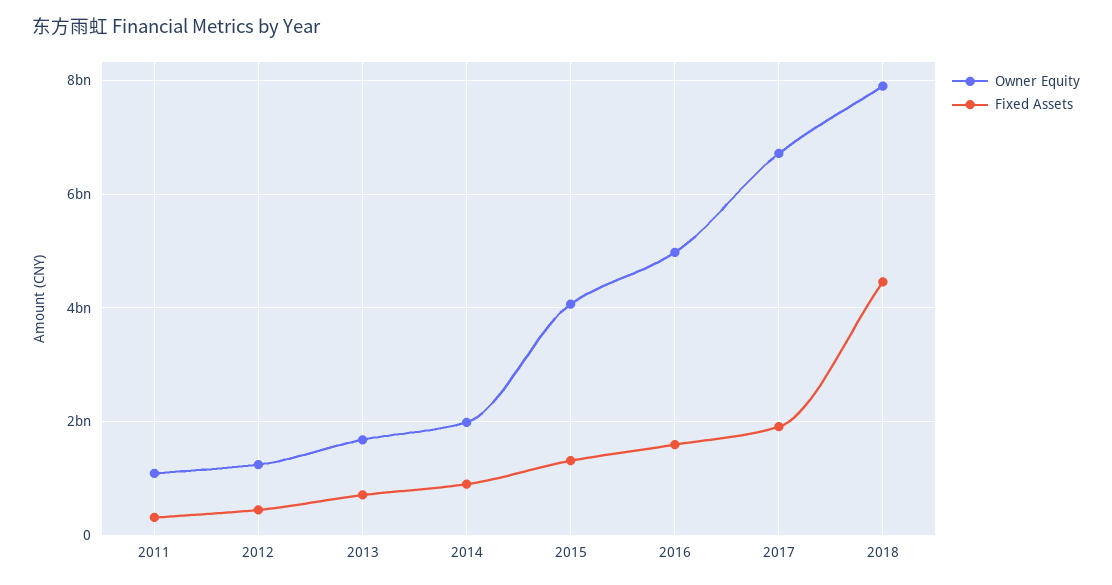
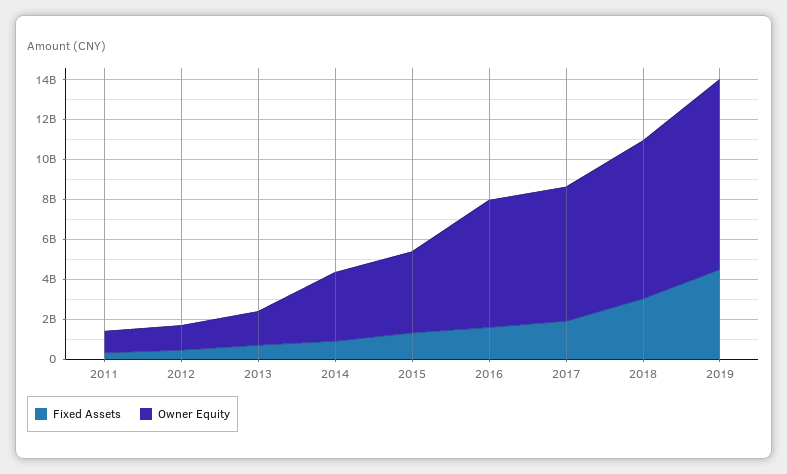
Owner Equity, 2014: 2000000000 -> 3500000000
Owner Equity, 2016: 5000000000 -> 6500000000
Fixed Assets, 2018: 4400000000 -> 3000000000
Fixed Assets, 2019: none -> 4500000000
Owner Equity, 2019: none -> 9500000000

